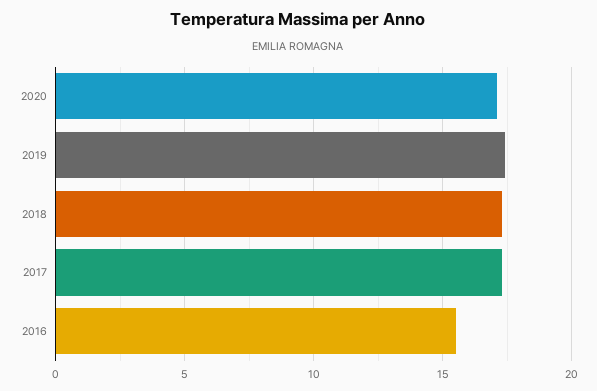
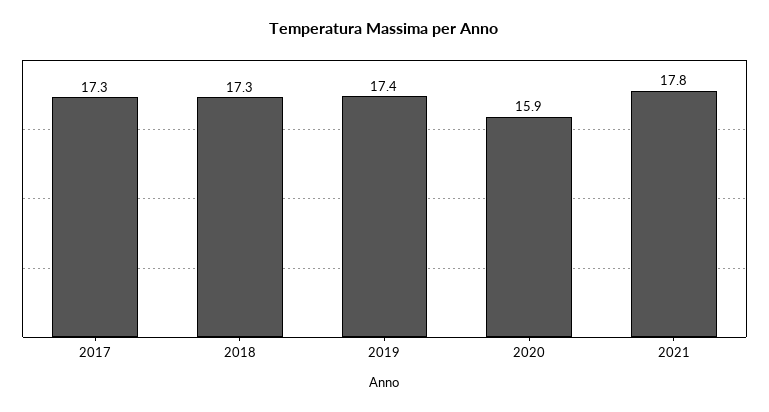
2020: 17 -> 15.9
2016: 15.5 -> none
2021: none -> 17.8

